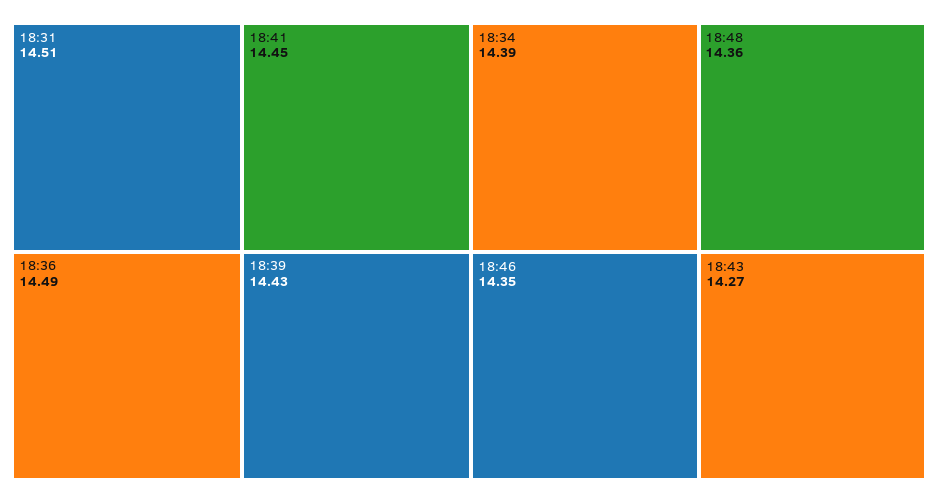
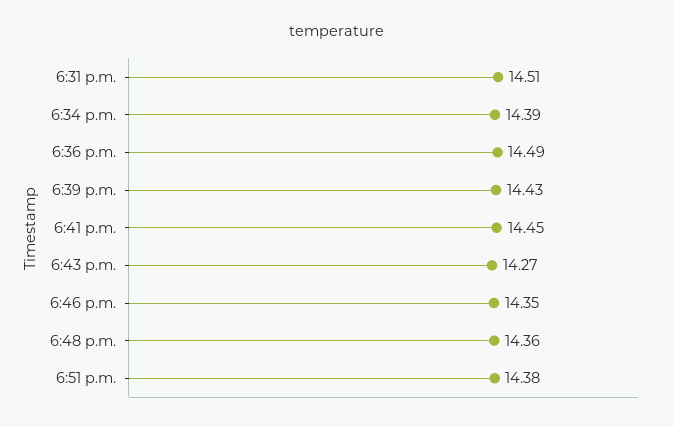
6:51 p.m.: none -> 14.38

